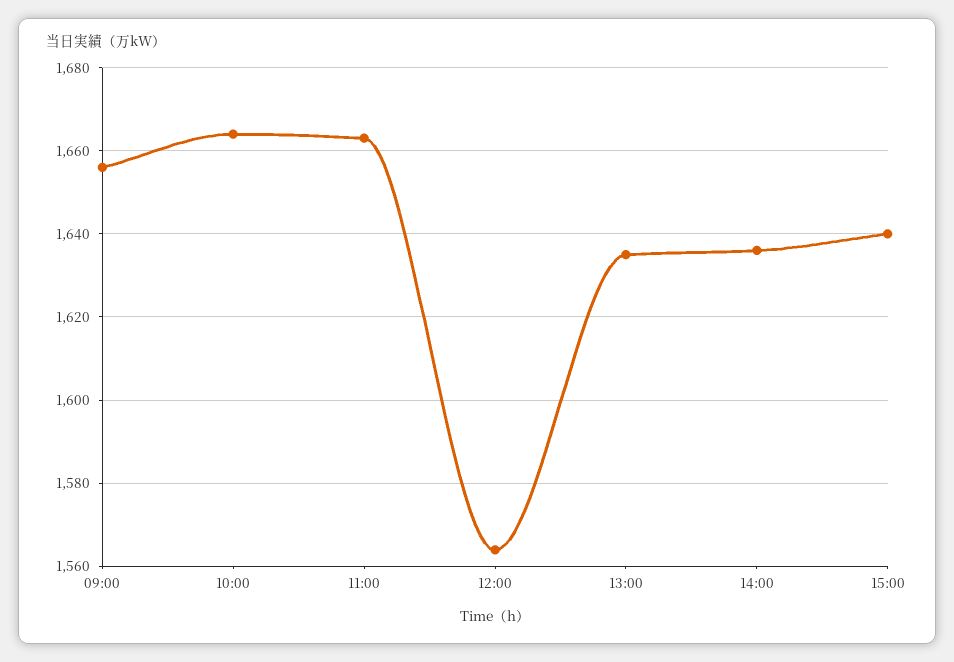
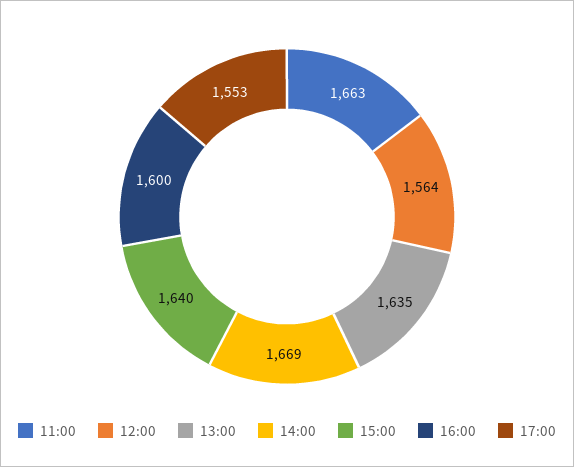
09:00: 1655 -> none
10:00: 1665 -> none
14:00: 1635 -> 1669
16:00: none -> 1600
17:00: none -> 1553

